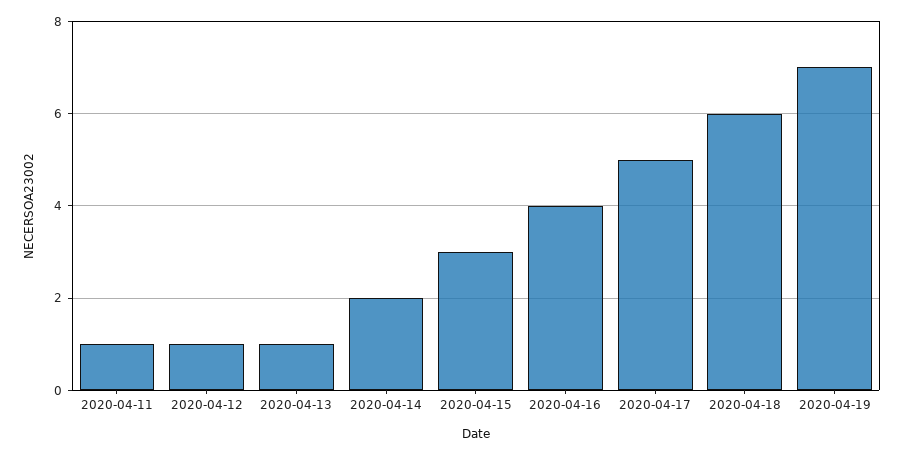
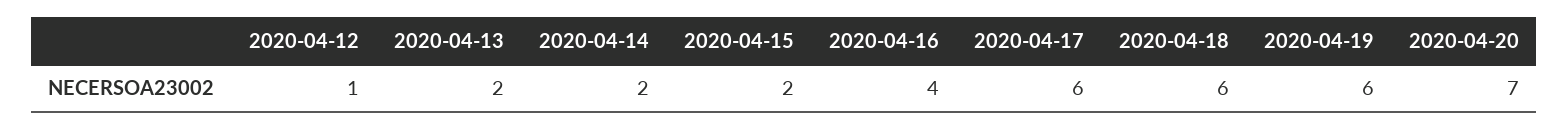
2020-04-11: 1 -> none
2020-04-13: 1 -> 2
2020-04-15: 3 -> 2
2020-04-17: 5 -> 6
2020-04-19: 7 -> 6
2020-04-20: none -> 7

